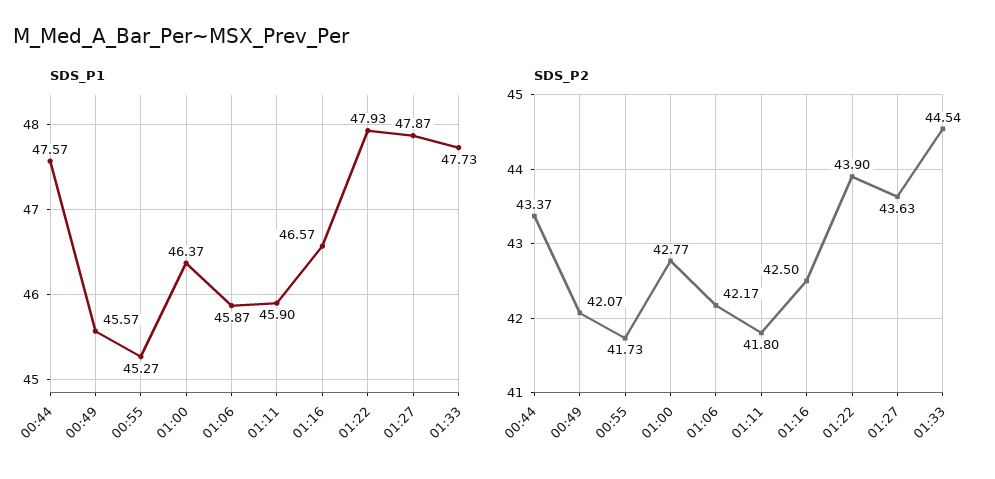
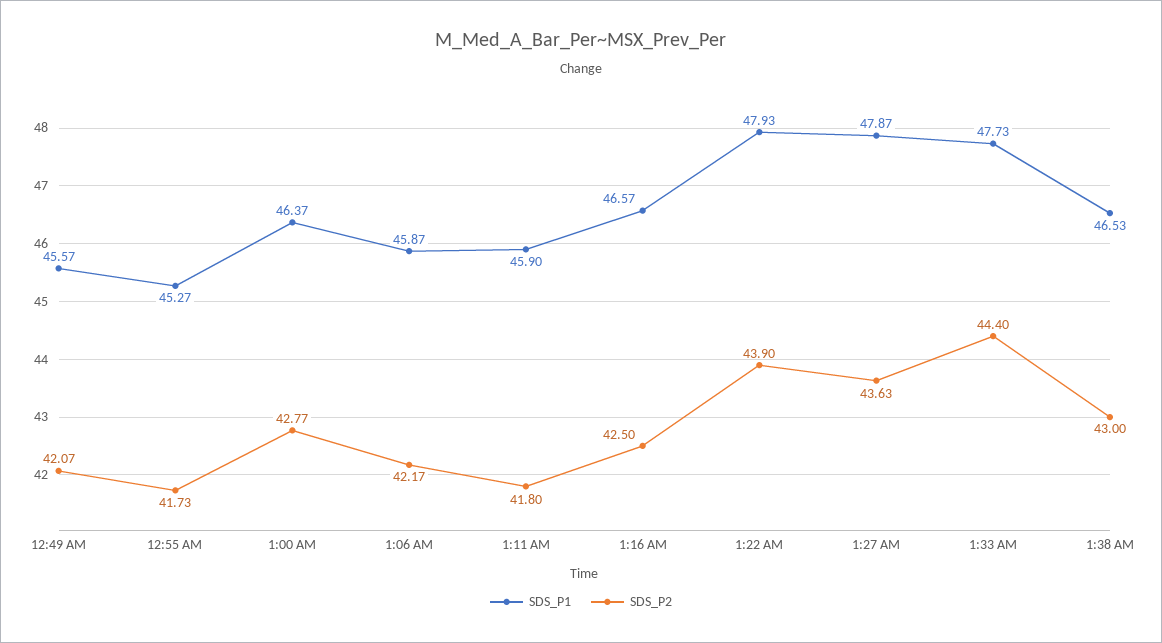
SDS_P1, 00:44: 47.57 -> none
SDS_P2, 00:44: 43.37 -> none
SDS_P2, 01:33: 44.54 -> 44.4
SDS_P1, 1:38 AM: none -> 46.53
SDS_P2, 1:38 AM: none -> 43

